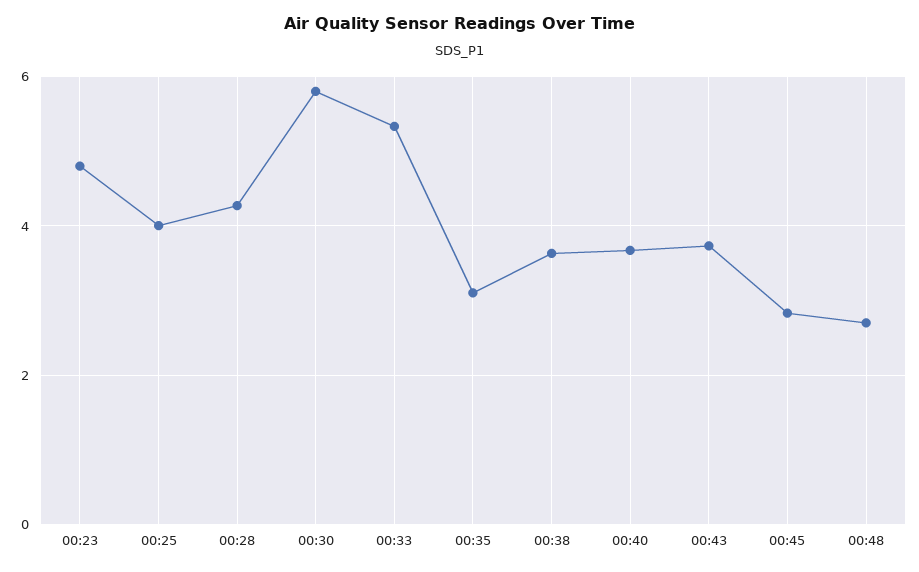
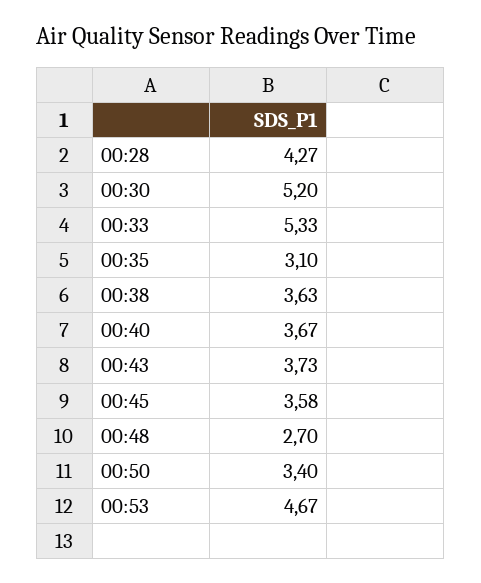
00:23: 4.8 -> none
00:25: 4 -> none
00:30: 5.8 -> 5.2
00:45: 2.8 -> 3.58
00:50: none -> 3.4
00:53: none -> 4.67

